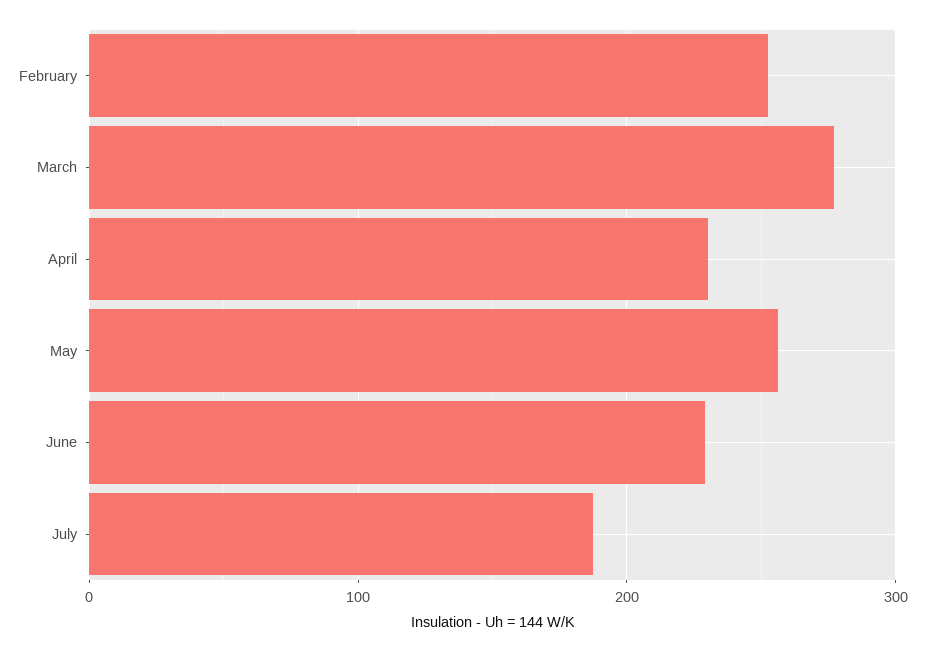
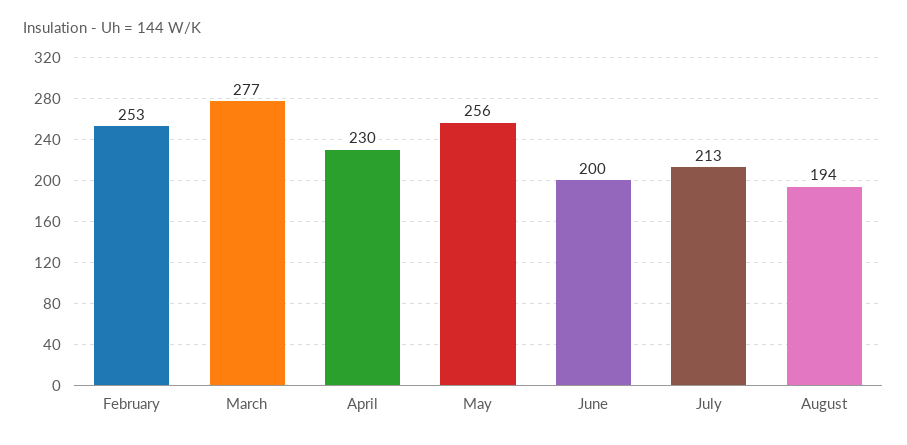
June: 230 -> 200
July: 190 -> 213
August: none -> 194

